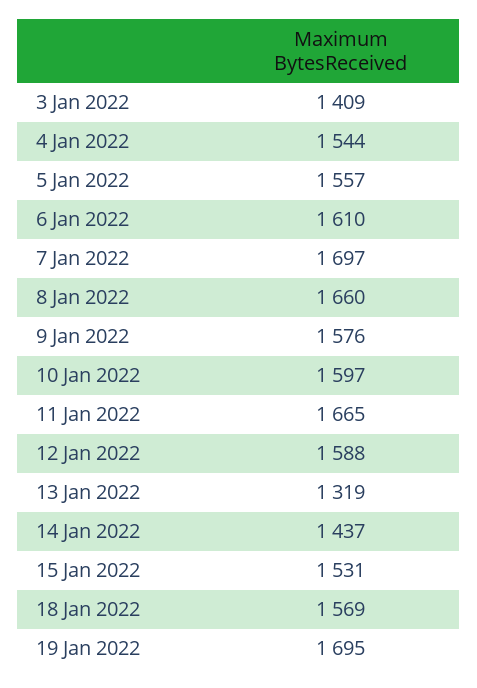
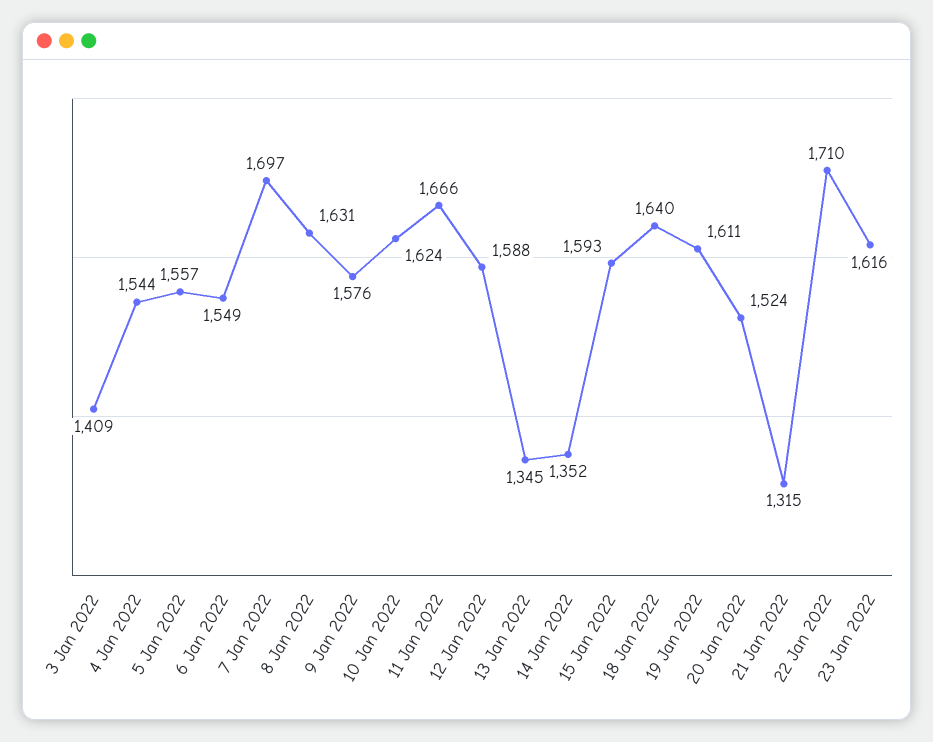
6 Jan 2022: 1610 -> 1549
8 Jan 2022: 1660 -> 1631
10 Jan 2022: 1597 -> 1624
11 Jan 2022: 1665 -> 1666
13 Jan 2022: 1319 -> 1345
14 Jan 2022: 1437 -> 1352
15 Jan 2022: 1531 -> 1593
18 Jan 2022: 1569 -> 1640
19 Jan 2022: 1695 -> 1611
20 Jan 2022: none -> 1524
21 Jan 2022: none -> 1315
22 Jan 2022: none -> 1710
23 Jan 2022: none -> 1616

